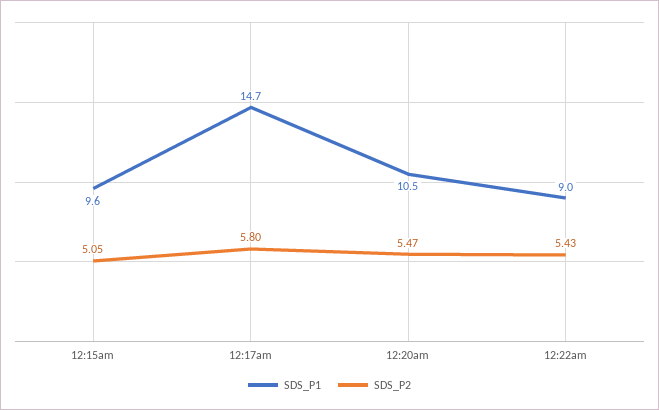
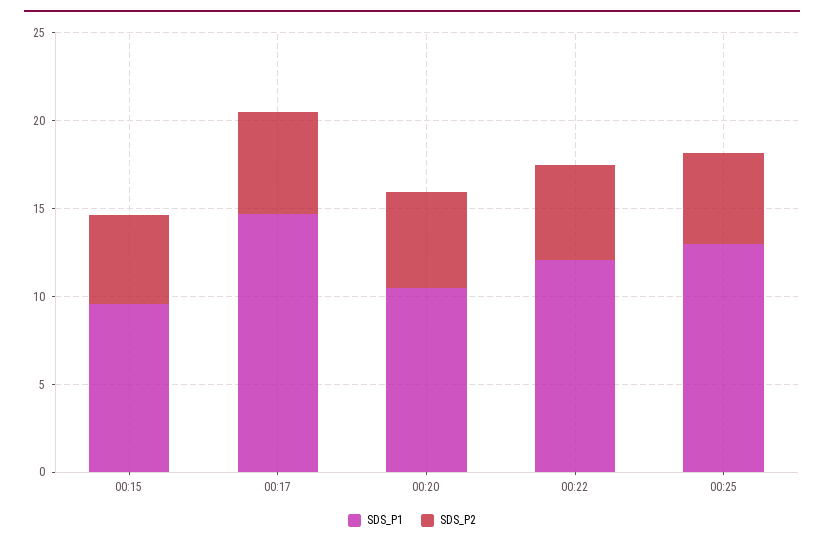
SDS_P1, 12:22am: 9 -> 12
SDS_P1, 00:25: none -> 13
SDS_P2, 00:25: none -> 5

